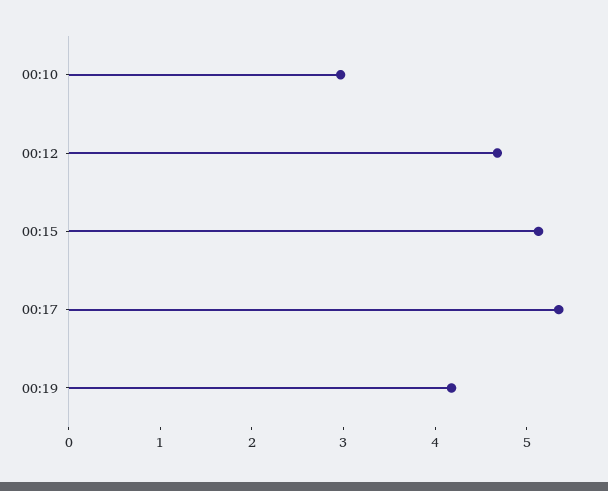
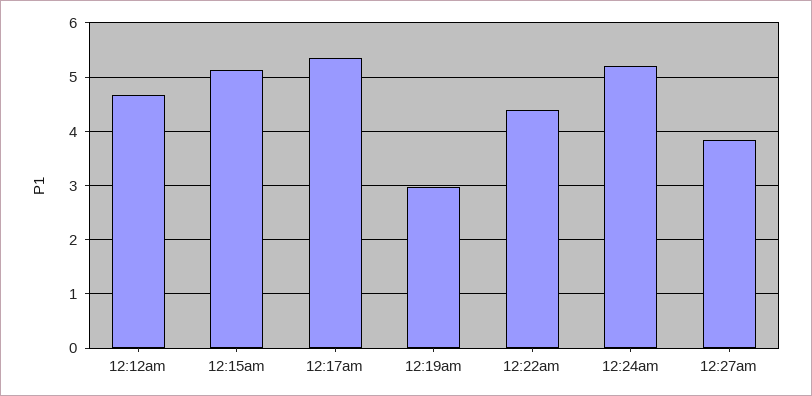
00:10: 3 -> none
00:19: 4.2 -> 3
12:22am: none -> 4.4
12:24am: none -> 5.2
12:27am: none -> 3.8

